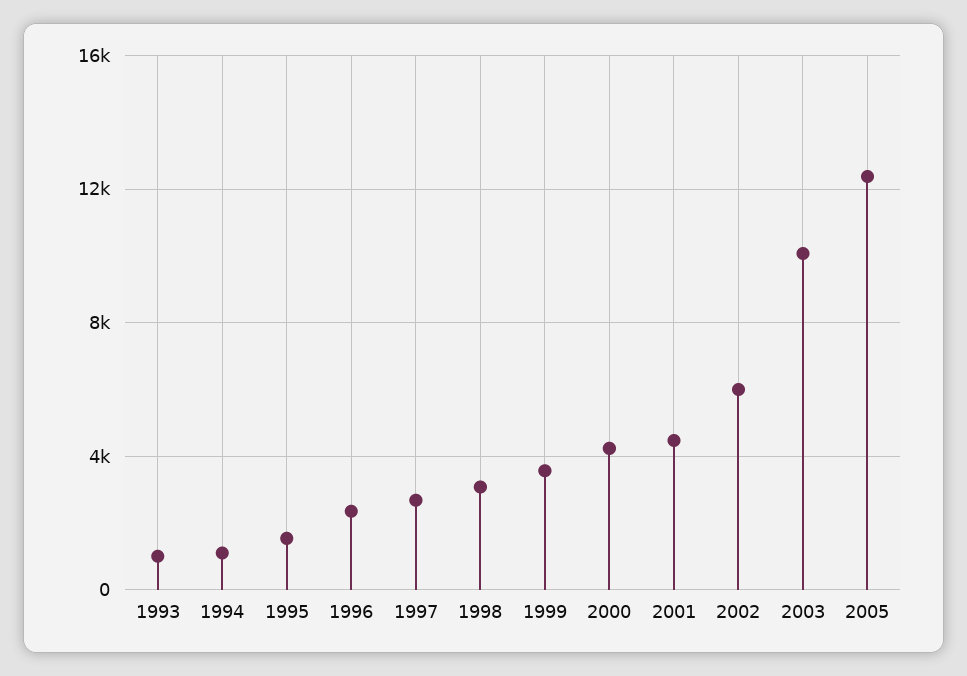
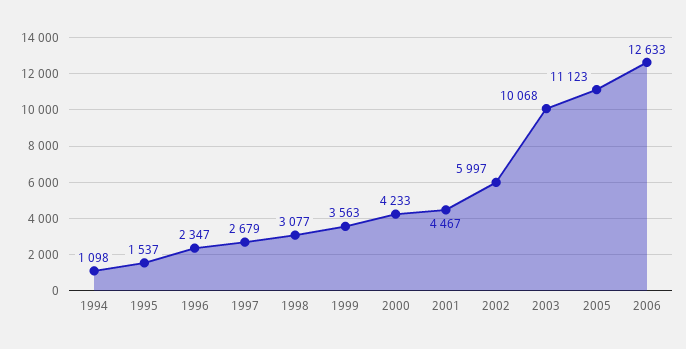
1993: 1000 -> none
2005: 12500 -> 11123
2006: none -> 12633

